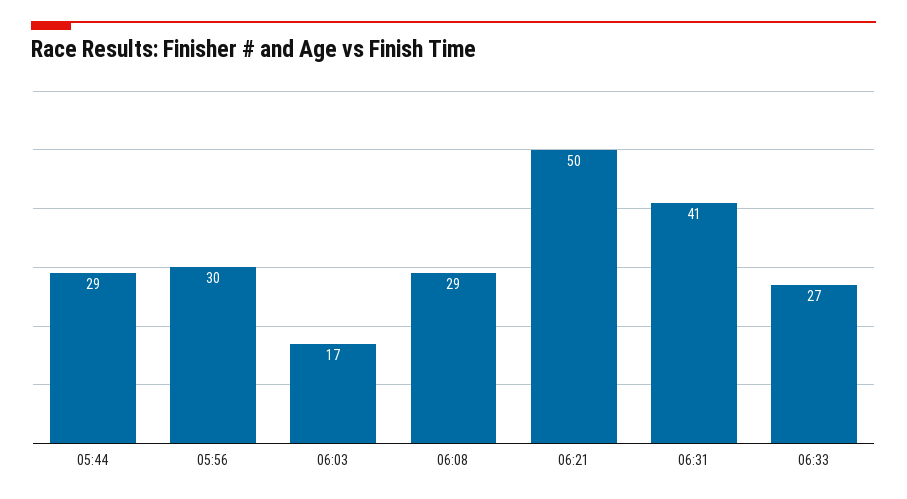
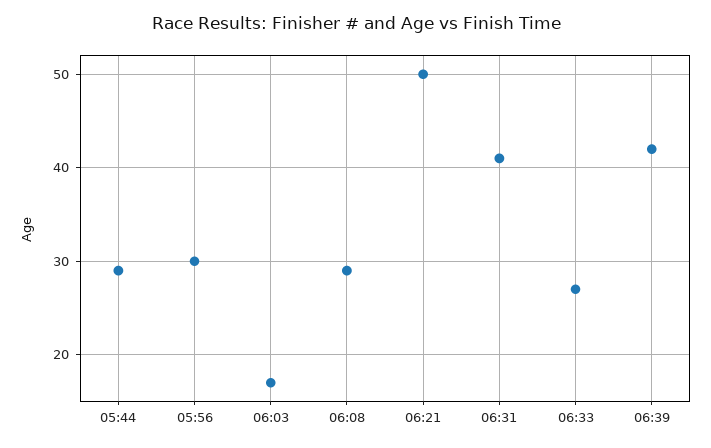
06:39: none -> 42

